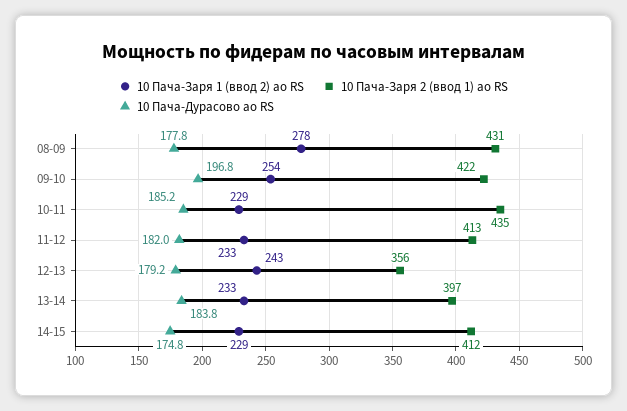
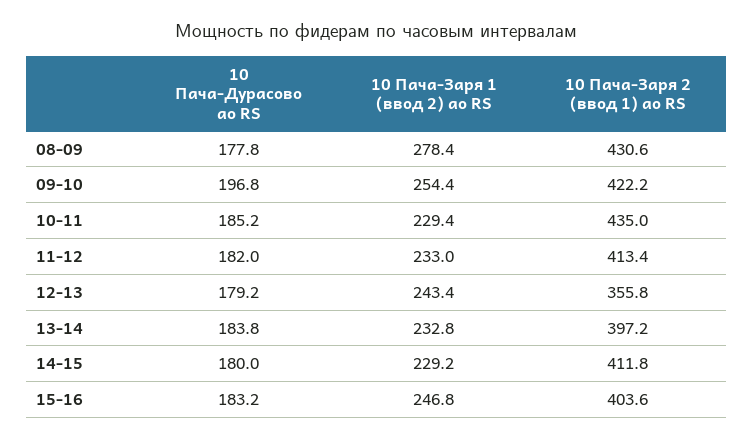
10 Пача-Дурасово ао RS, 14-15: 174.8 -> 180
10 Пача-Дурасово ао RS, 15-16: none -> 183.2
10 Пача-Заря 1 (ввод 2) ао RS, 15-16: none -> 246.8
10 Пача-Заря 2 (ввод 1) ао RS, 15-16: none -> 403.6

